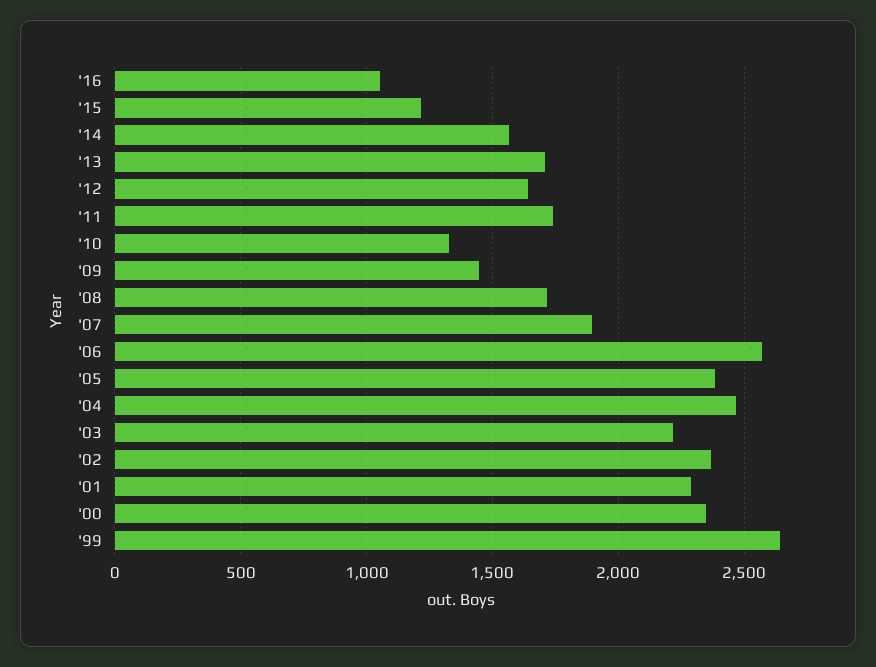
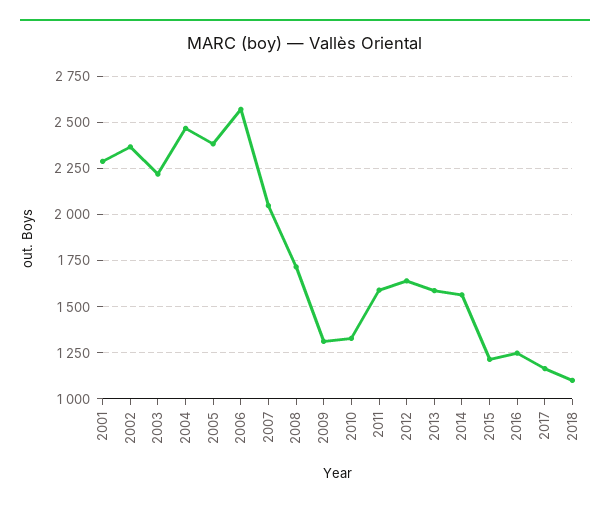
'16: 1050 -> 1250
'13: 1700 -> 1600
'11: 1750 -> 1600
'09: 1450 -> 1300
'07: 1900 -> 2050
'00: 2350 -> none
'99: 2650 -> none
2017: none -> 1150
2018: none -> 1100

